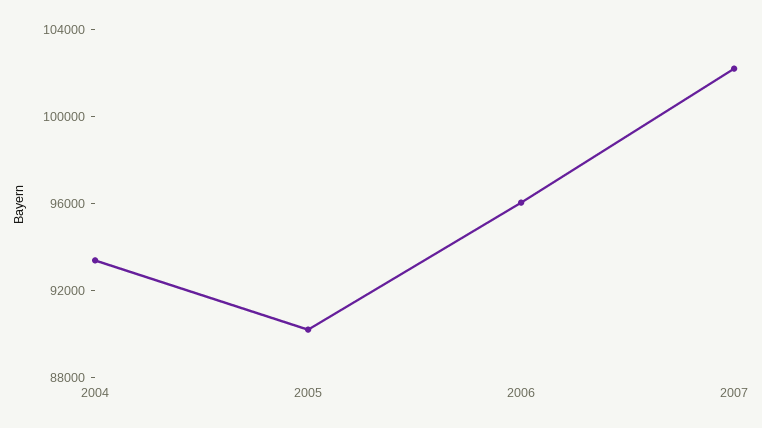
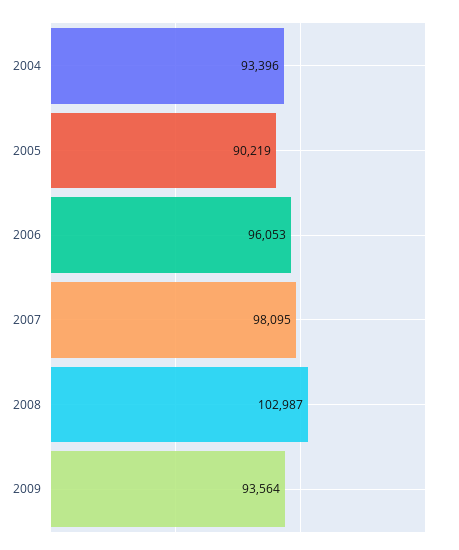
2007: 102000 -> 98095
2008: none -> 102987
2009: none -> 93564

